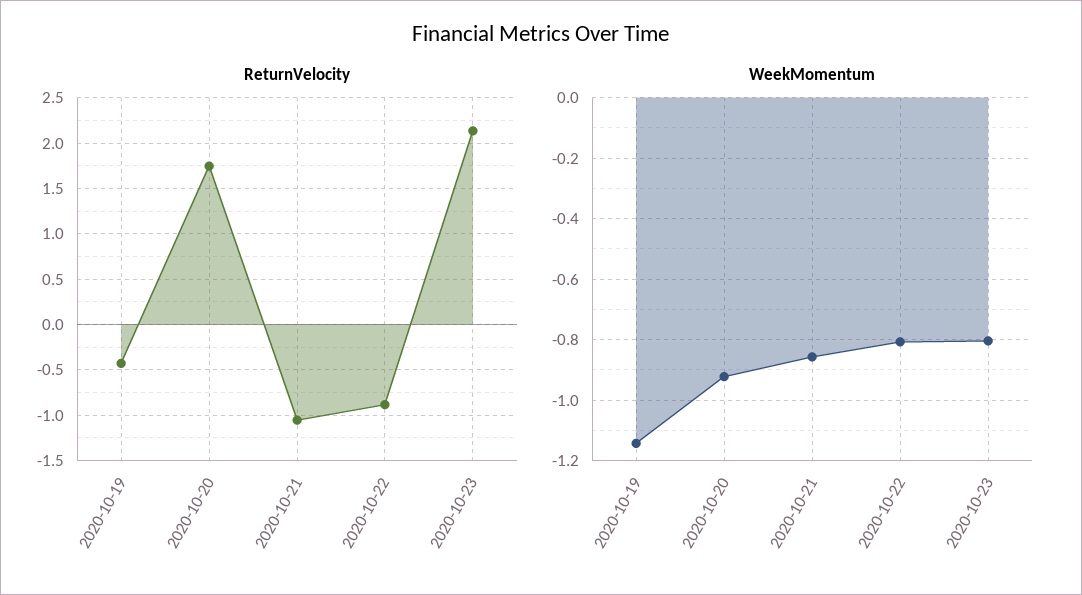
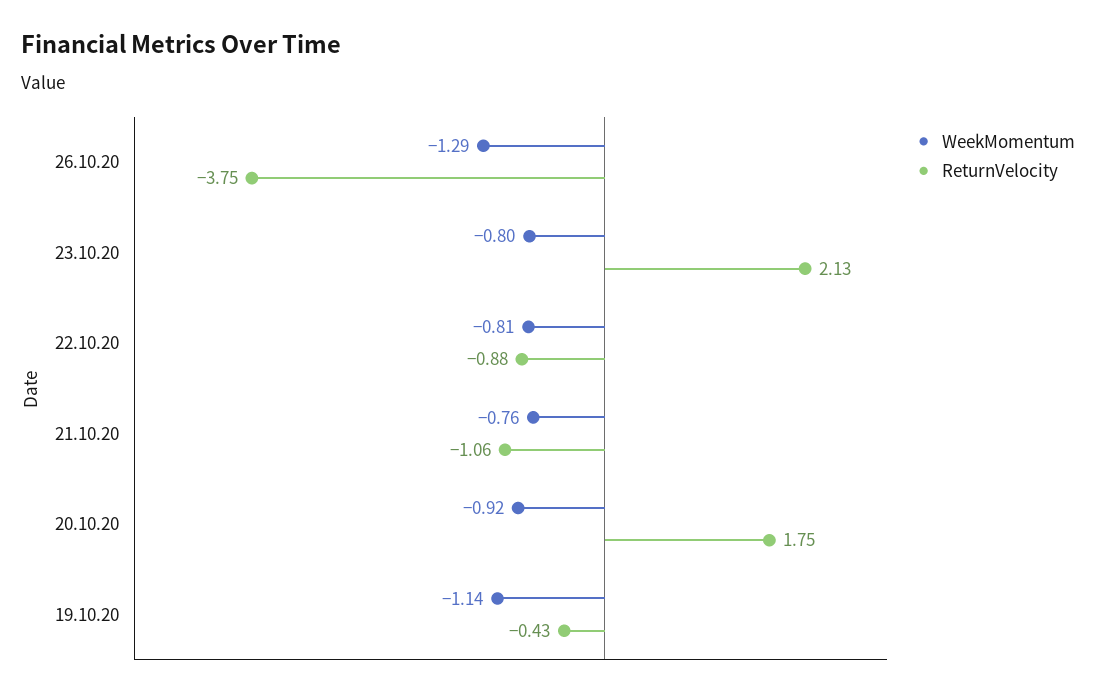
WeekMomentum, 2020-10-21: -0.86 -> -0.76
WeekMomentum, 26.10.20: none -> -1.29
ReturnVelocity, 26.10.20: none -> -3.75

